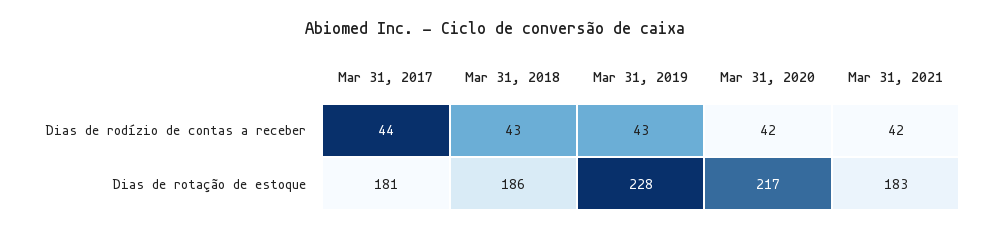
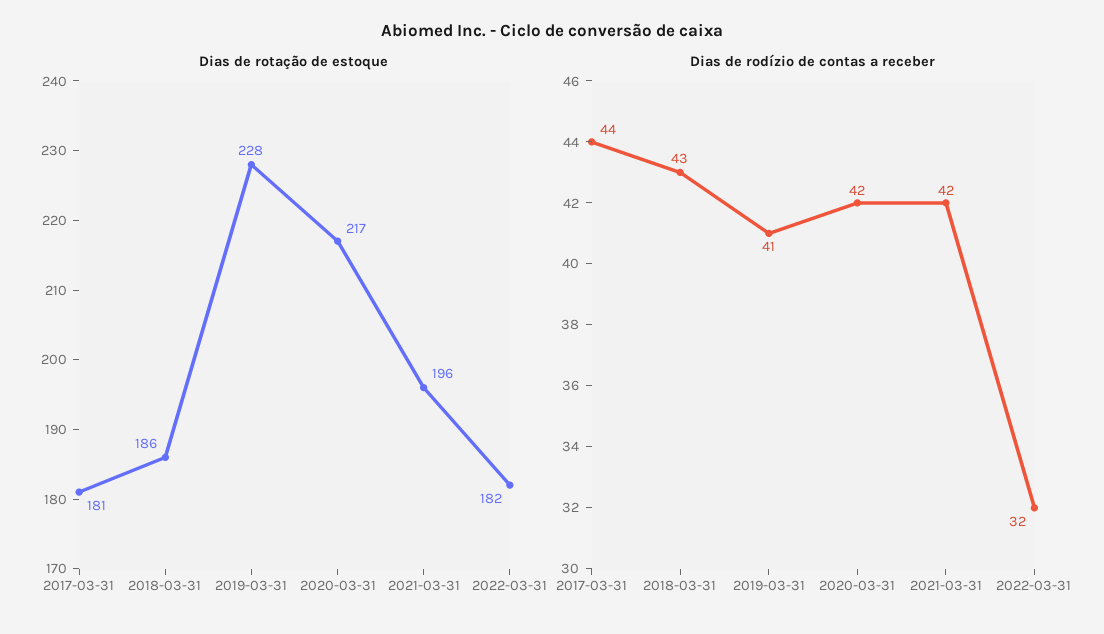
Dias de rodízio de contas a receber, Mar 31, 2019: 43 -> 41
Dias de rotação de estoque, Mar 31, 2021: 183 -> 196
Dias de rotação de estoque, 2022-03-31: none -> 182
Dias de rodízio de contas a receber, 2022-03-31: none -> 32

